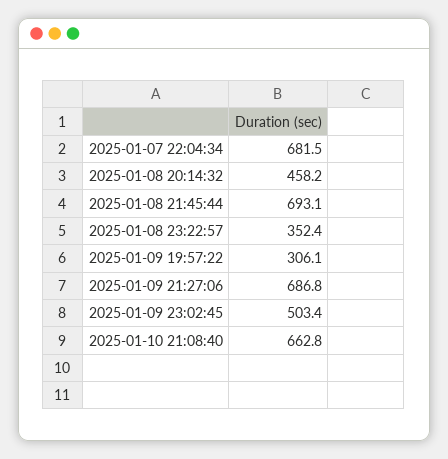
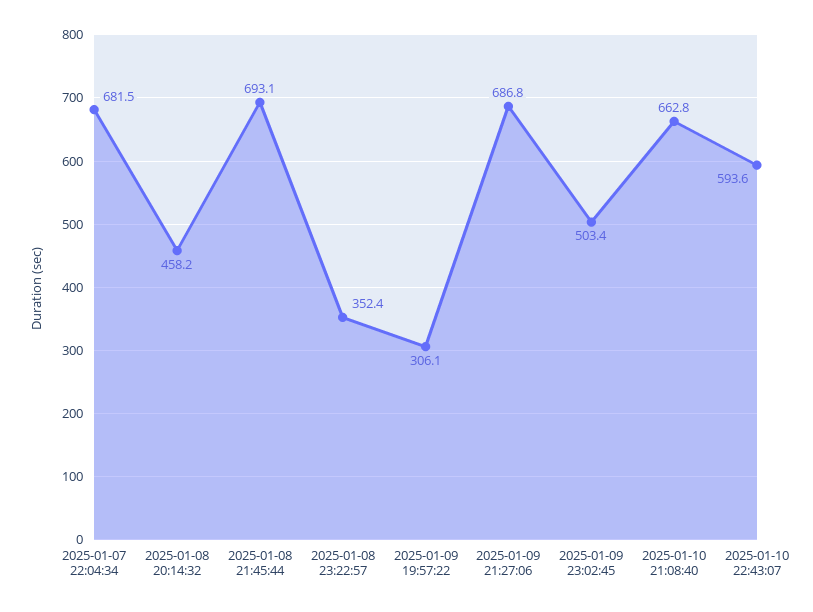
2025-01-10 22:43:07: none -> 593.6

